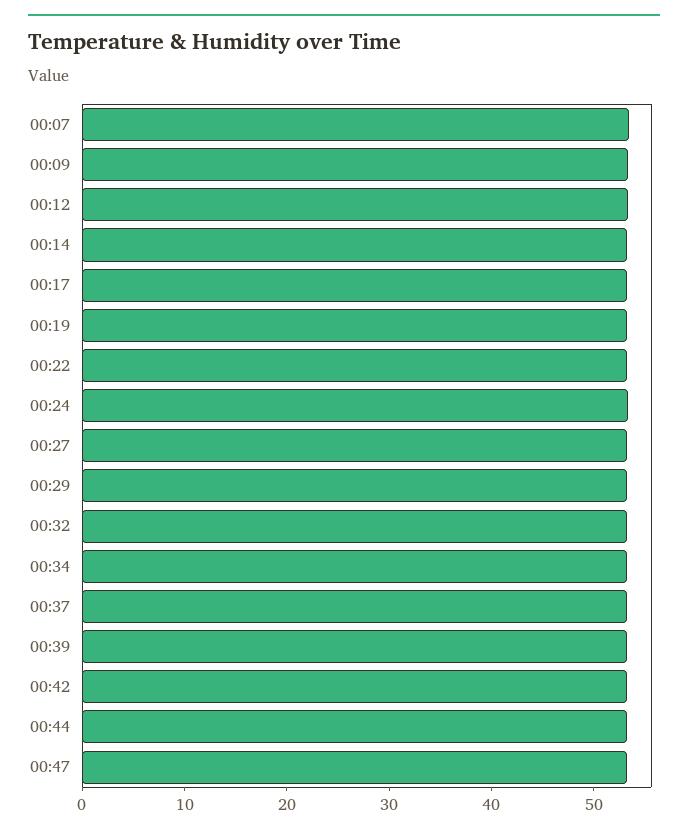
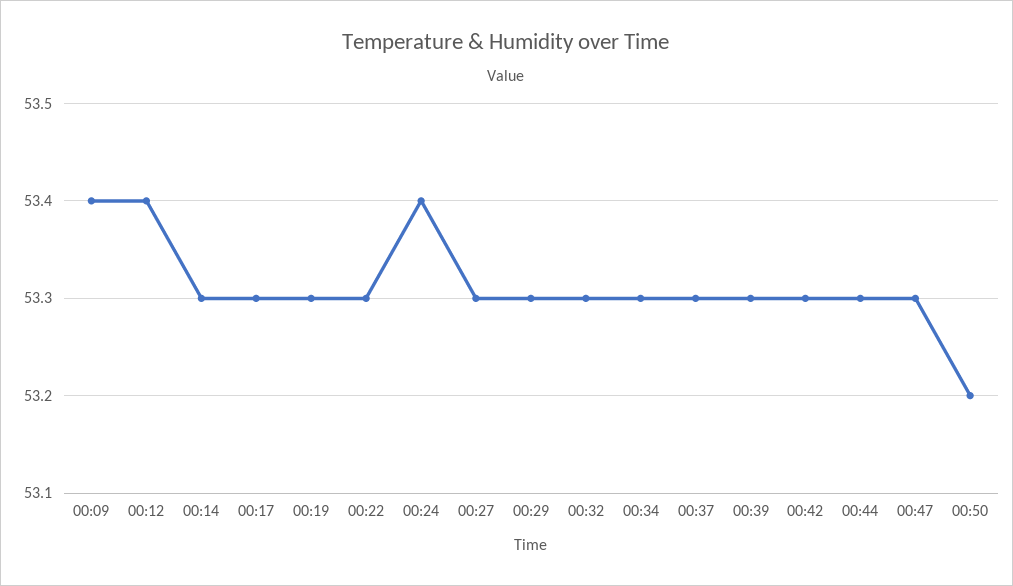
00:07: 54 -> none
00:50: none -> 53.2

